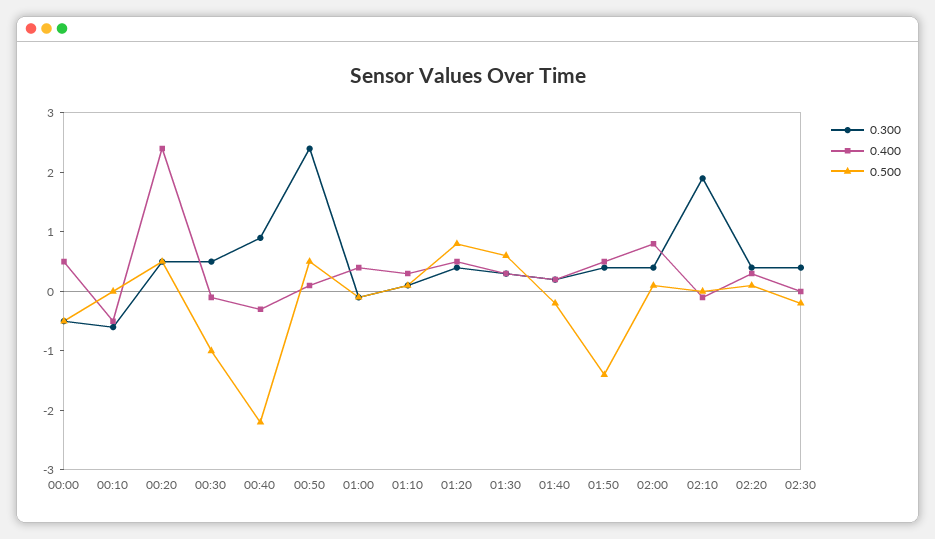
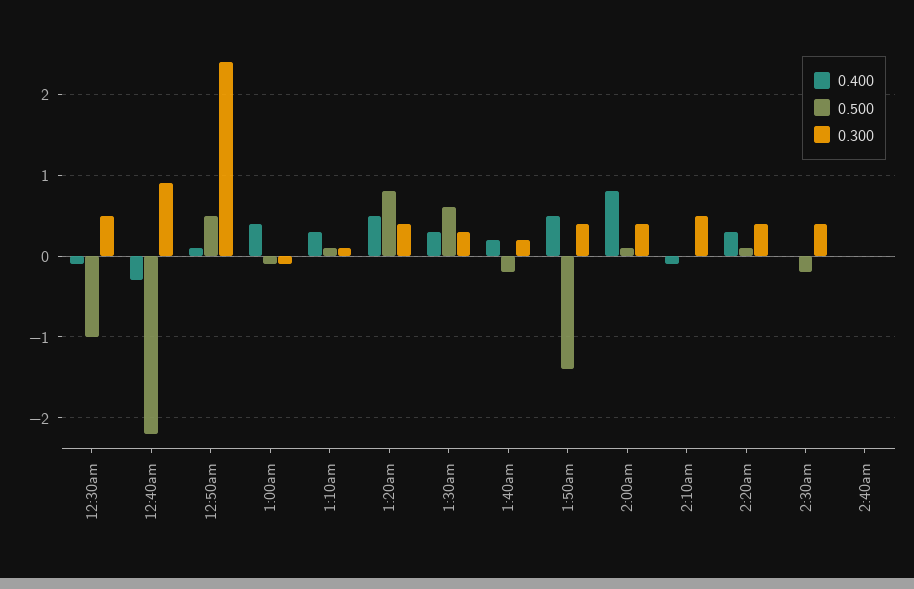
0.300, 00:00: -0.5 -> none
0.400, 00:00: 0.5 -> none
0.500, 00:00: -0.5 -> none
0.300, 00:10: -0.5 -> none
0.400, 00:10: -0.5 -> none
0.500, 00:10: 0 -> none
0.300, 00:20: 0.5 -> none
0.400, 00:20: 2.5 -> none
0.500, 00:20: 0.5 -> none
0.300, 02:10: 2 -> 0.5
0.400, 2:40am: none -> 0
0.500, 2:40am: none -> 0
0.300, 2:40am: none -> 0

